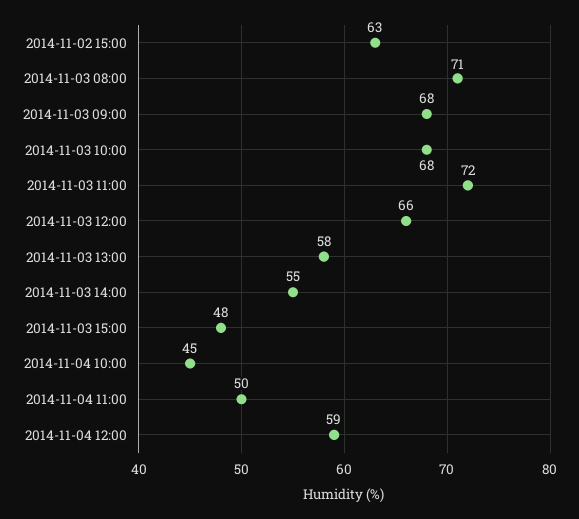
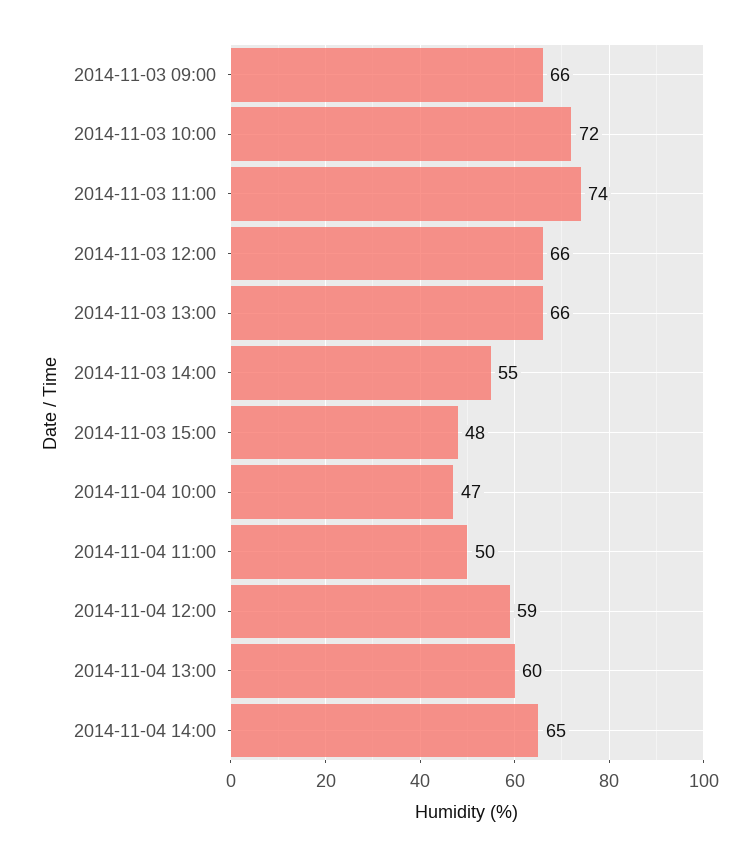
2014-11-02 15:00: 63 -> none
2014-11-03 08:00: 71 -> none
2014-11-03 09:00: 68 -> 66
2014-11-03 10:00: 68 -> 72
2014-11-03 11:00: 72 -> 74
2014-11-03 13:00: 58 -> 66
2014-11-04 10:00: 45 -> 47
2014-11-04 13:00: none -> 60
2014-11-04 14:00: none -> 65

